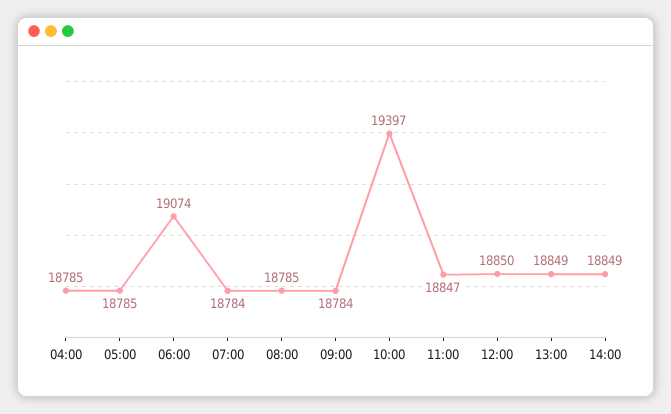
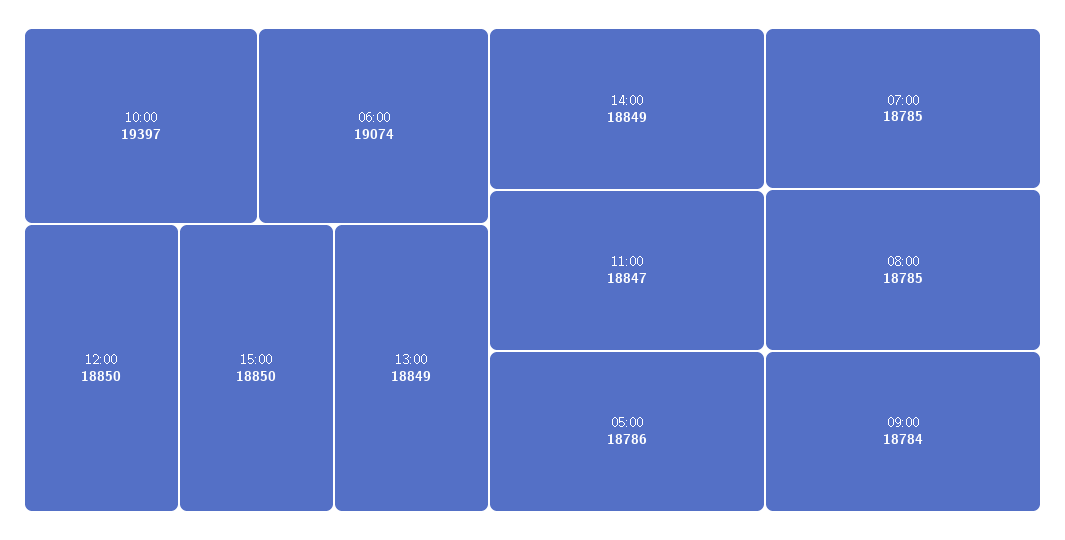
04:00: 18785 -> none
05:00: 18785 -> 18786
07:00: 18784 -> 18785
15:00: none -> 18850

